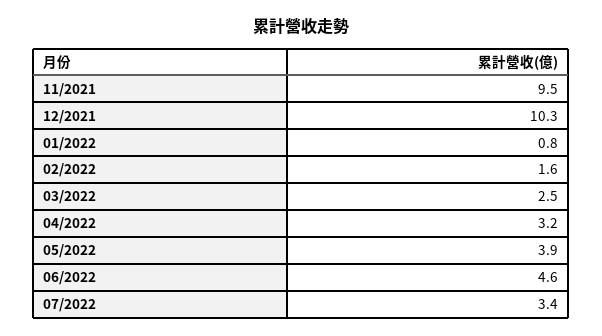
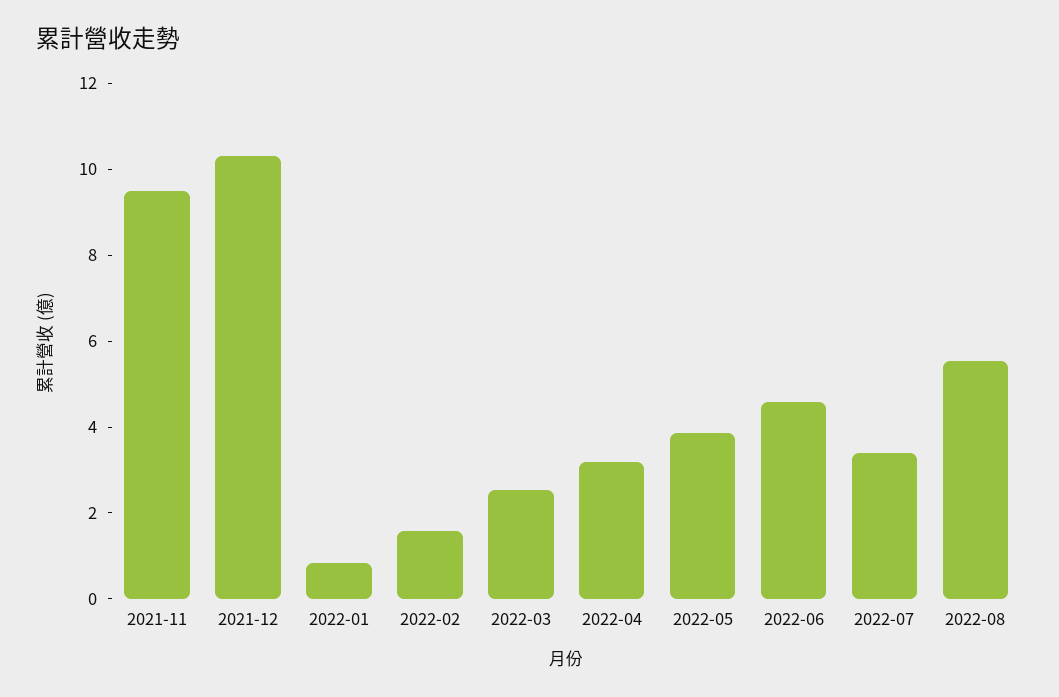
2022-08: none -> 5.5

